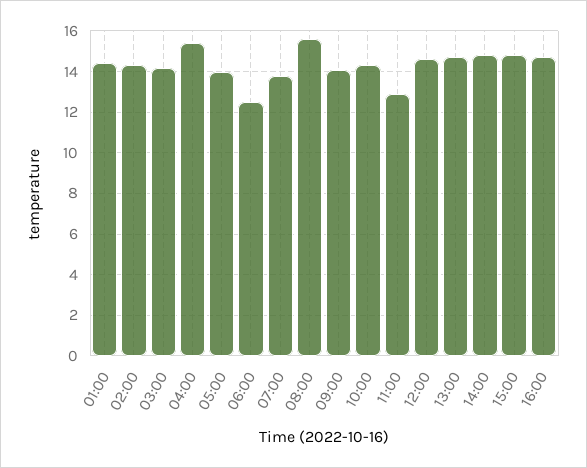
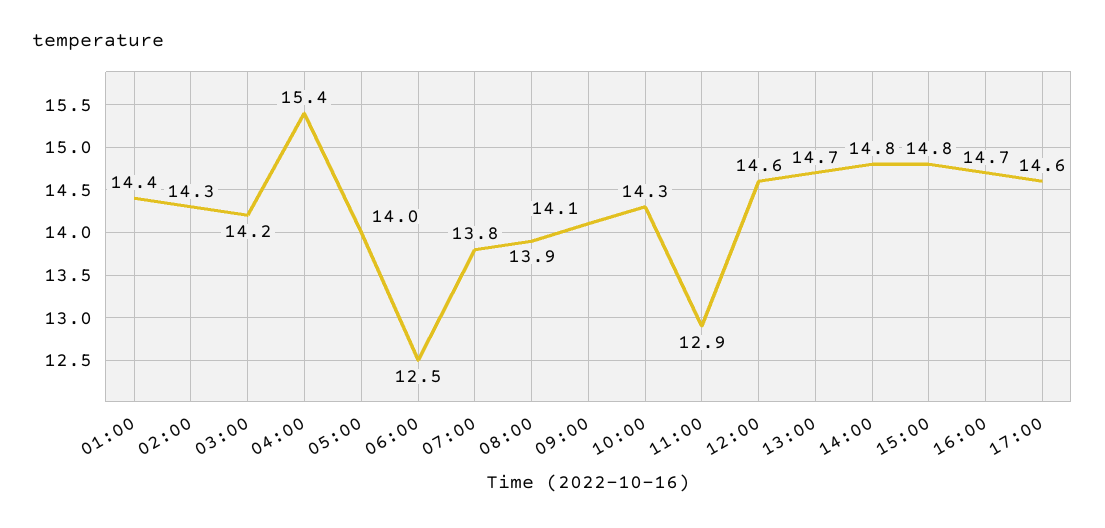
08:00: 15.5 -> 13.9
17:00: none -> 14.6

